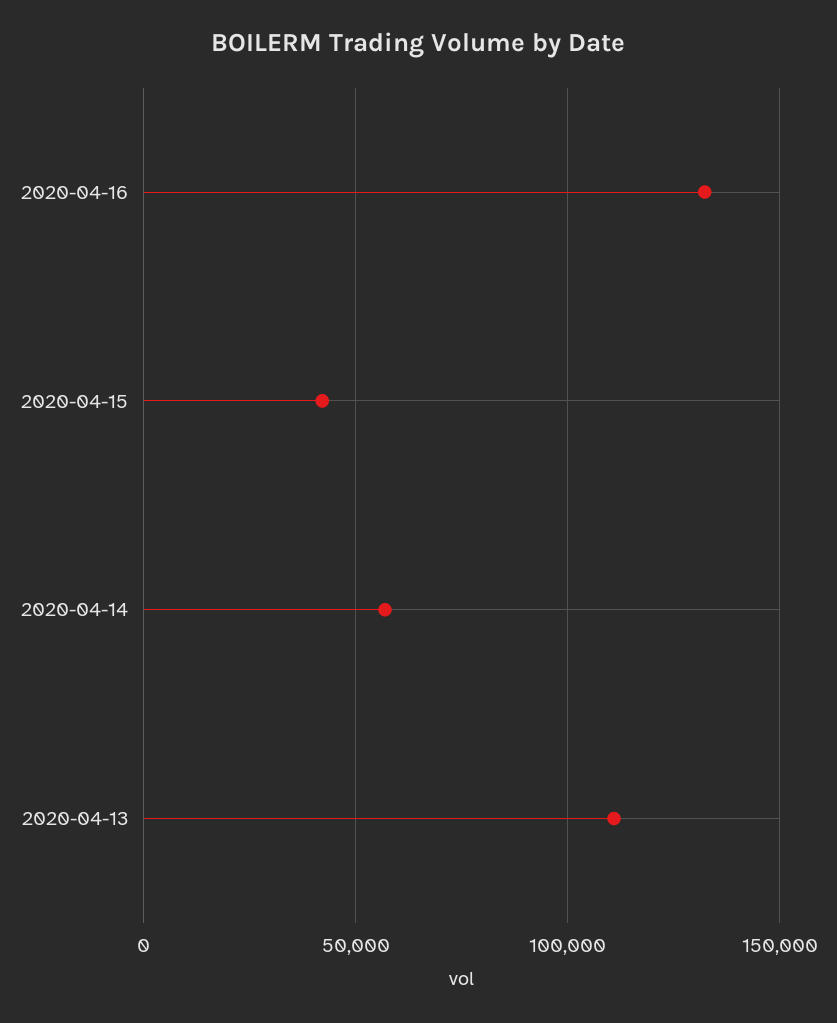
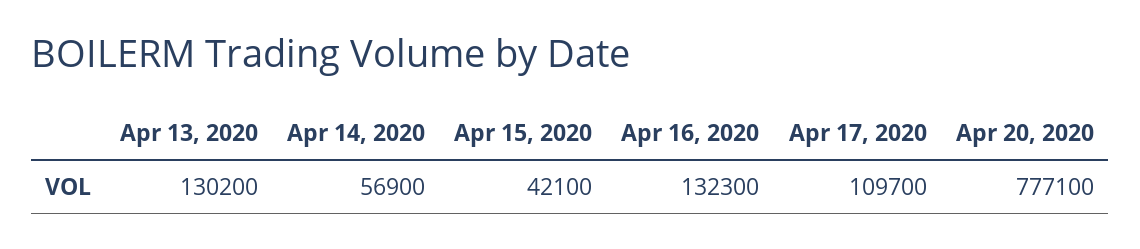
2020-04-13: 110000 -> 130200
Apr 17, 2020: none -> 109700
Apr 20, 2020: none -> 777100

